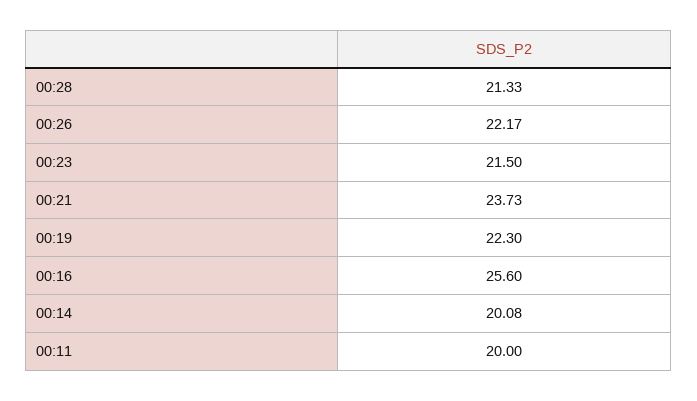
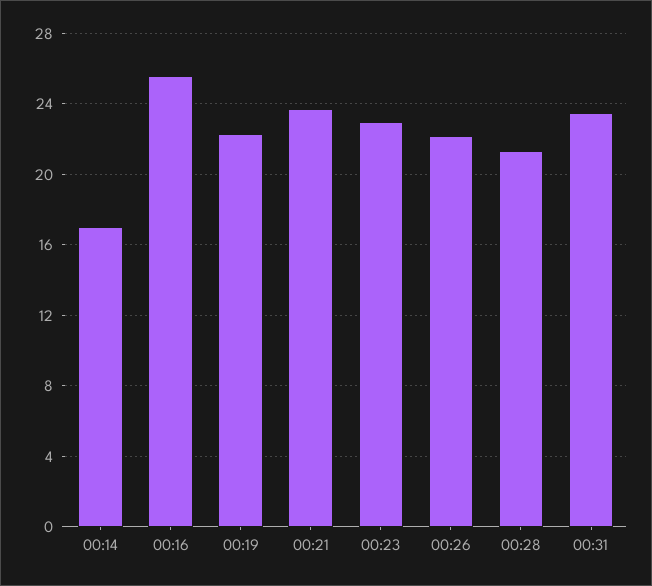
00:23: 21.5 -> 23
00:14: 20.08 -> 17
00:11: 20 -> none
00:31: none -> 23.5

